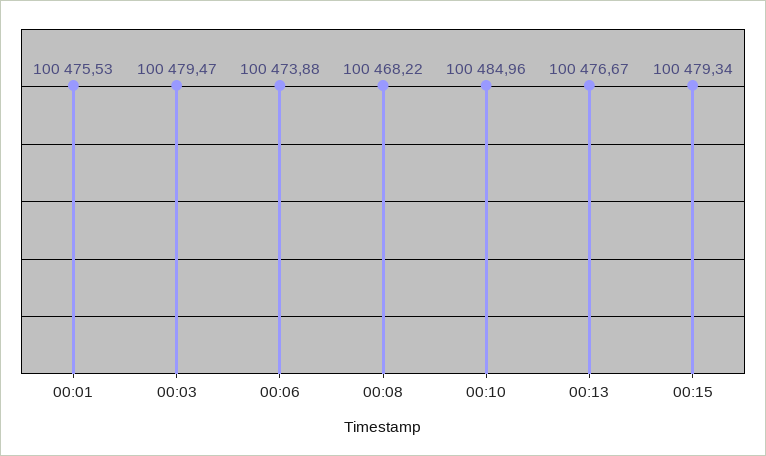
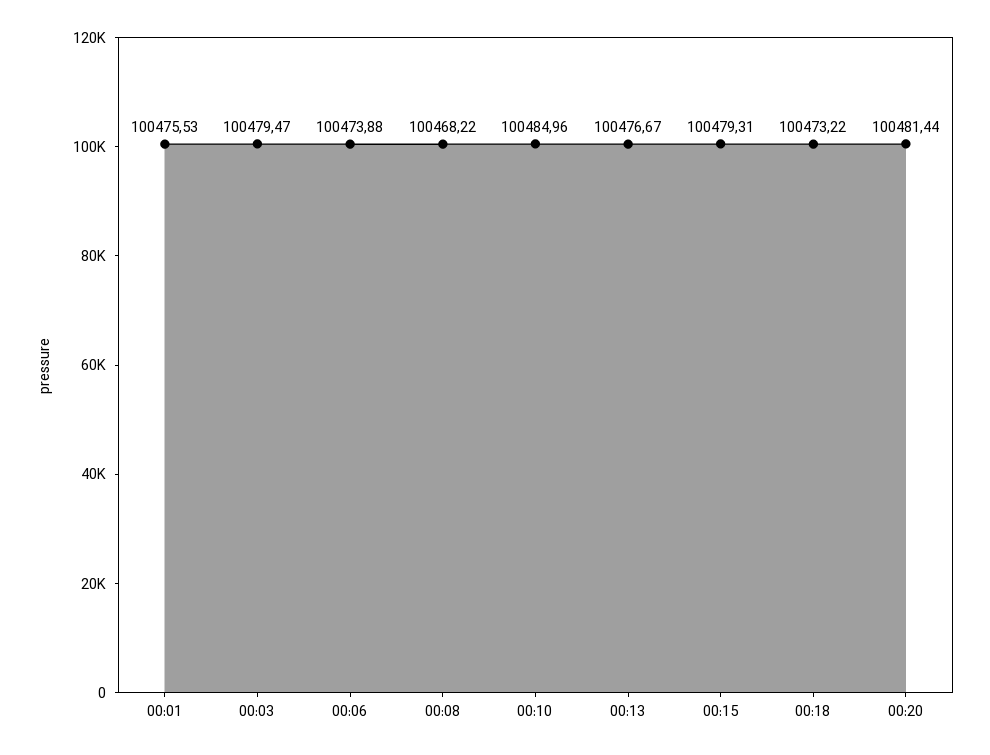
00:15: 100479.34 -> 100479.31
00:18: none -> 100473.22
00:20: none -> 100481.44

